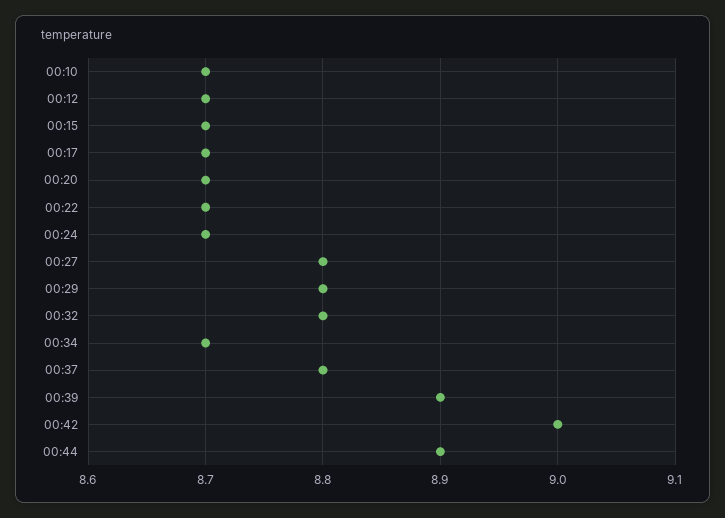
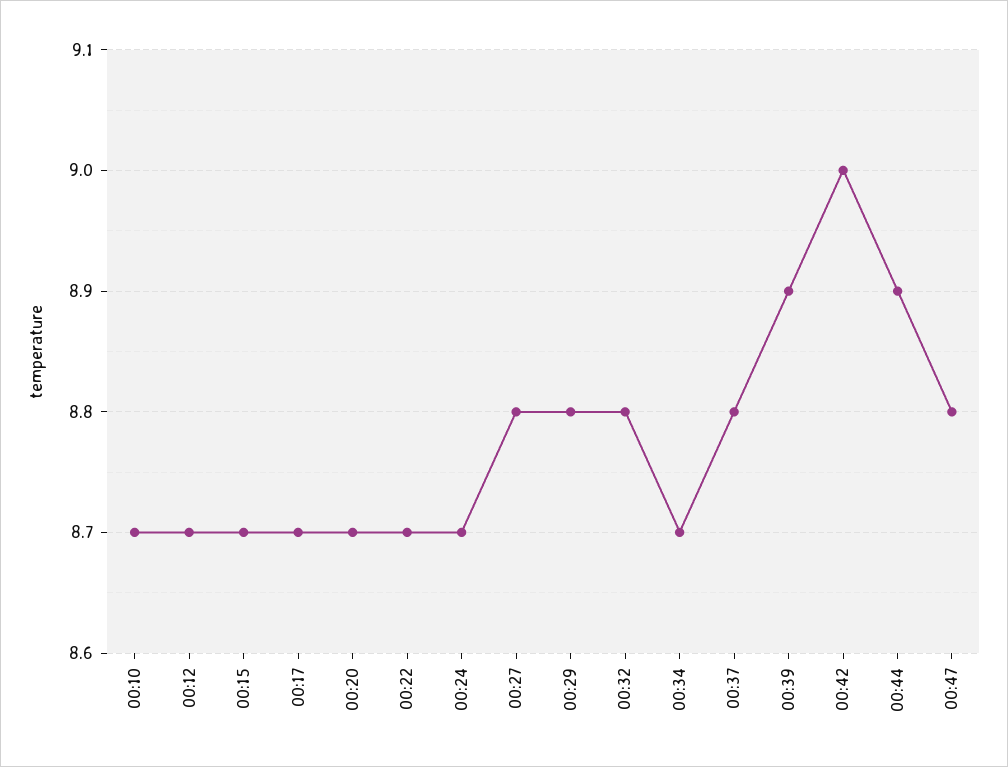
00:47: none -> 8.8

